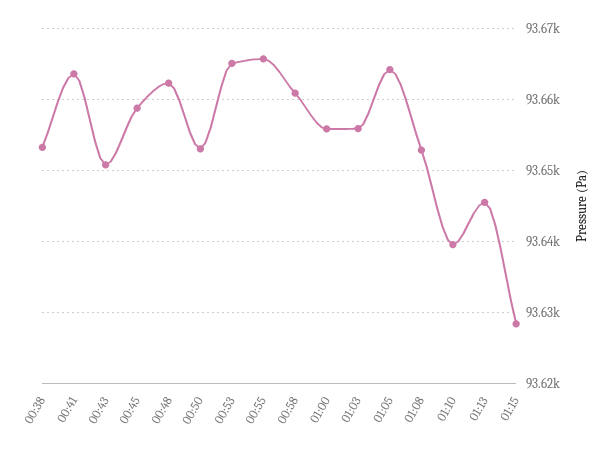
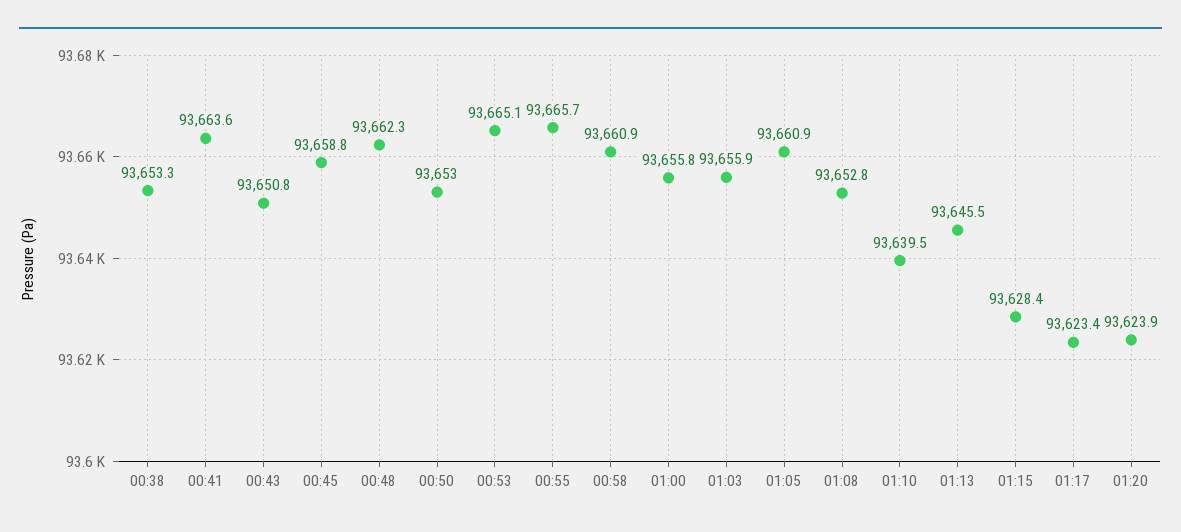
01:05: 93664 -> 93660.9
01:17: none -> 93623.4
01:20: none -> 93623.9

